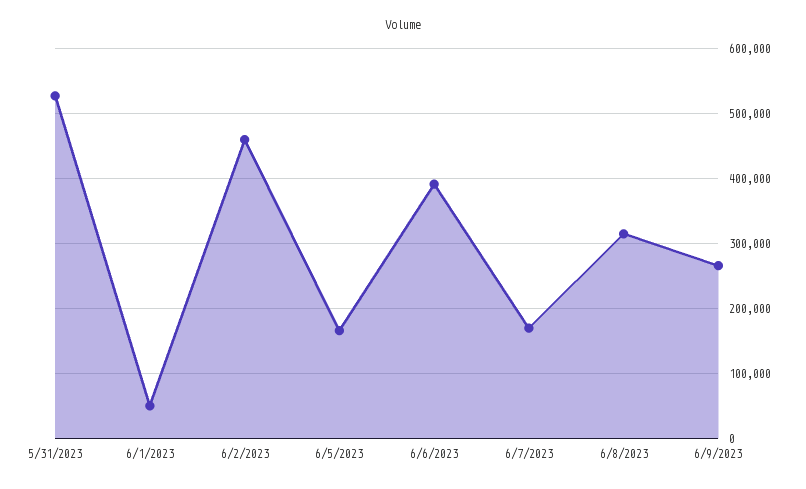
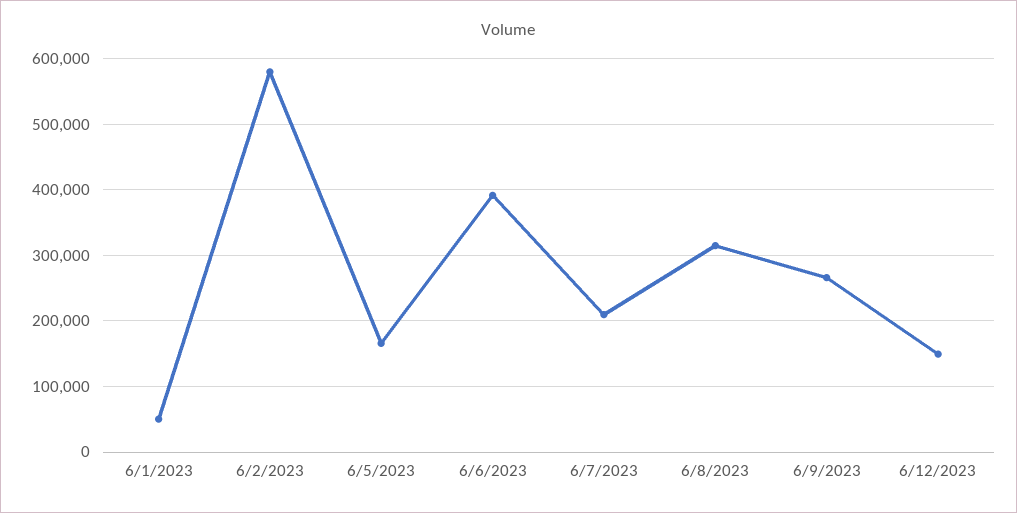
5/31/2023: 530000 -> none
6/2/2023: 460000 -> 580000
6/7/2023: 170000 -> 210000
6/12/2023: none -> 150000

